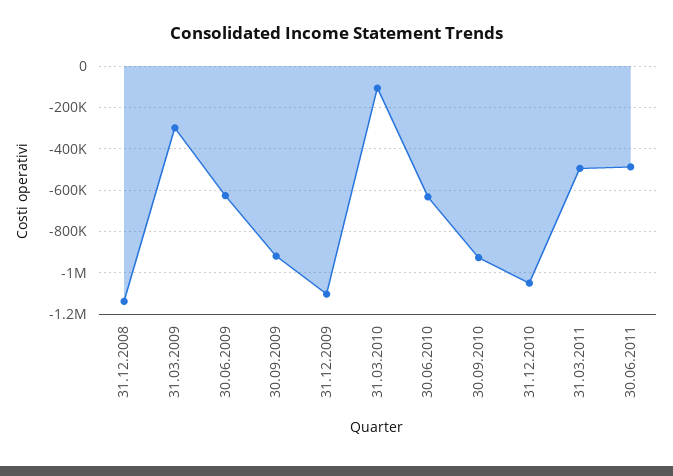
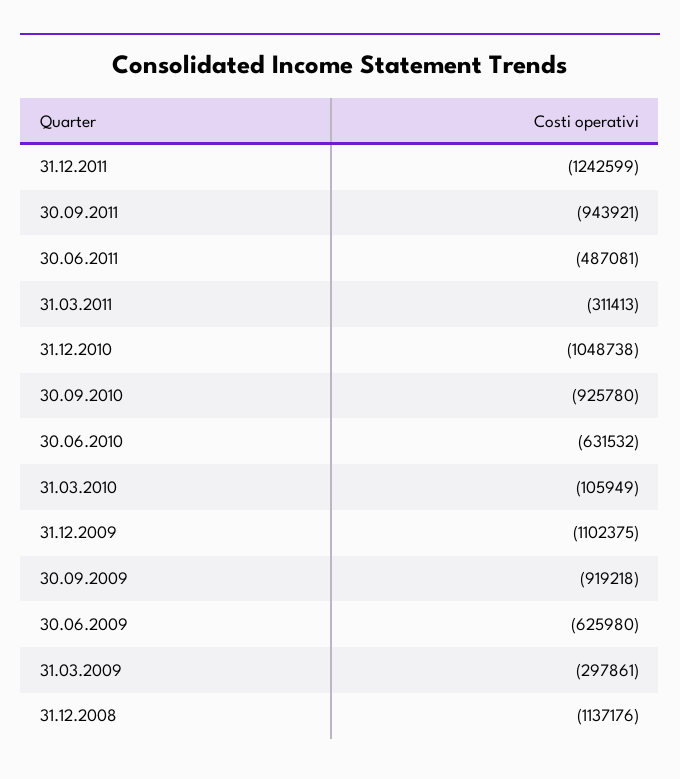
31.03.2011: -500000 -> -311413
31.12.2011: none -> -1242599
30.09.2011: none -> -943921

